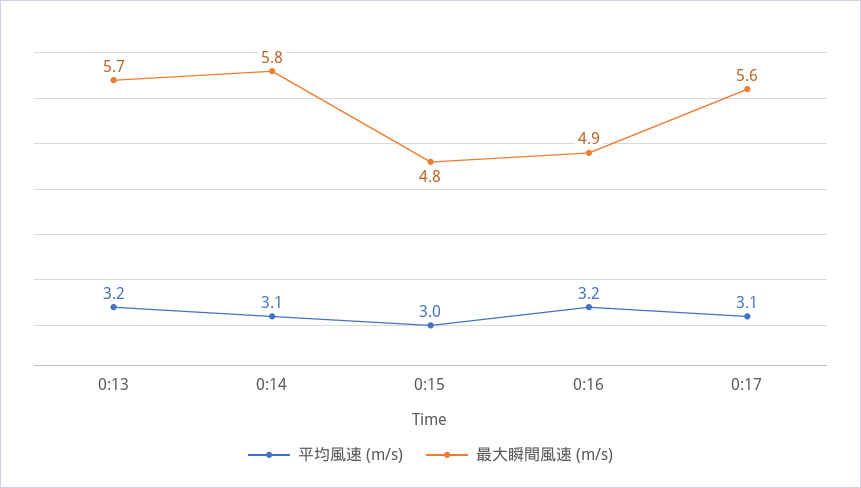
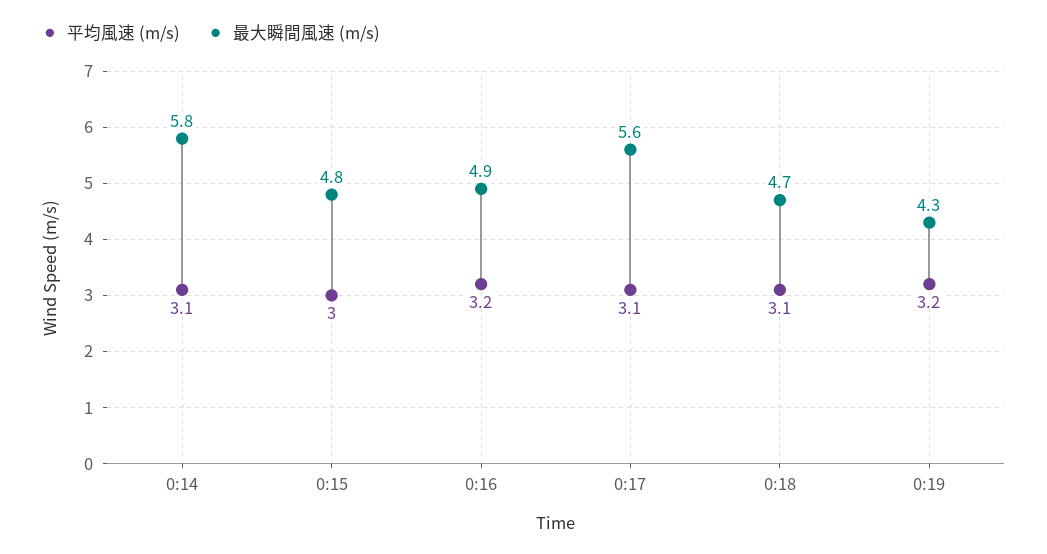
平均風速 (m/s), 0:13: 3.2 -> none
最大瞬間風速 (m/s), 0:13: 5.7 -> none
平均風速 (m/s), 0:18: none -> 3.1
最大瞬間風速 (m/s), 0:18: none -> 4.7
平均風速 (m/s), 0:19: none -> 3.2
最大瞬間風速 (m/s), 0:19: none -> 4.3

